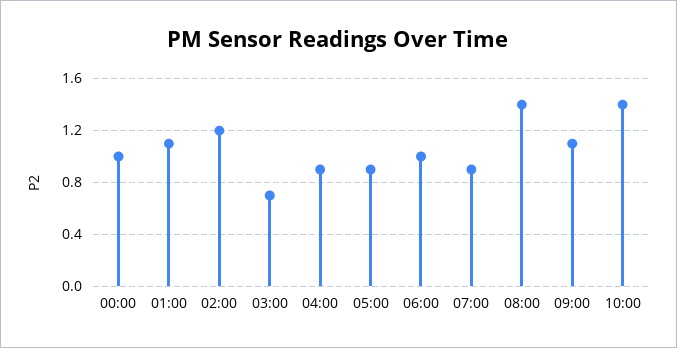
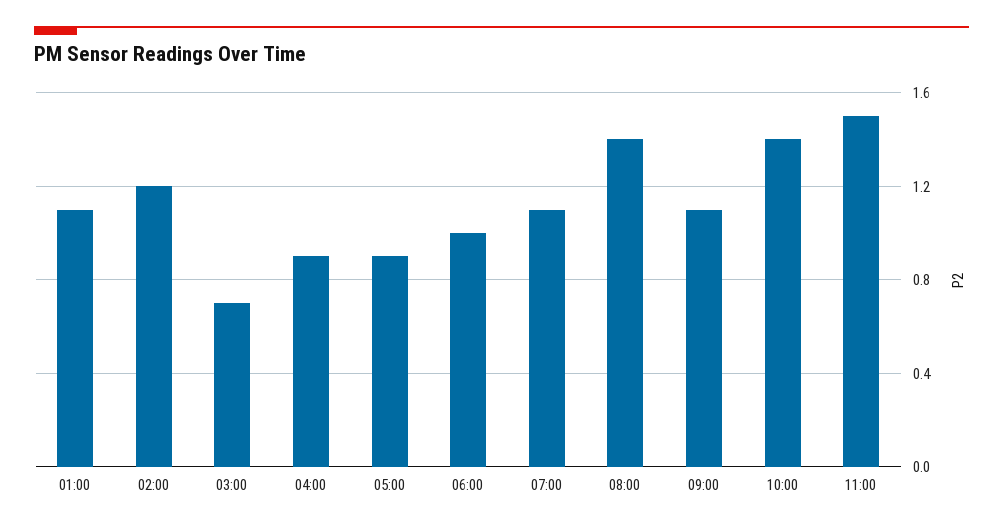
00:00: 1 -> none
07:00: 0.9 -> 1.1
11:00: none -> 1.5

